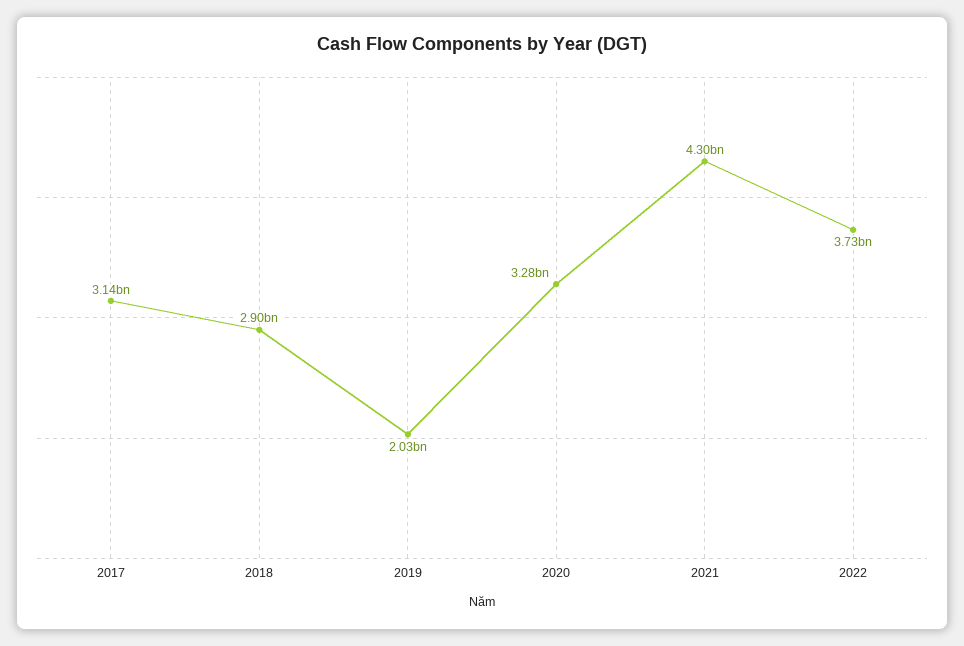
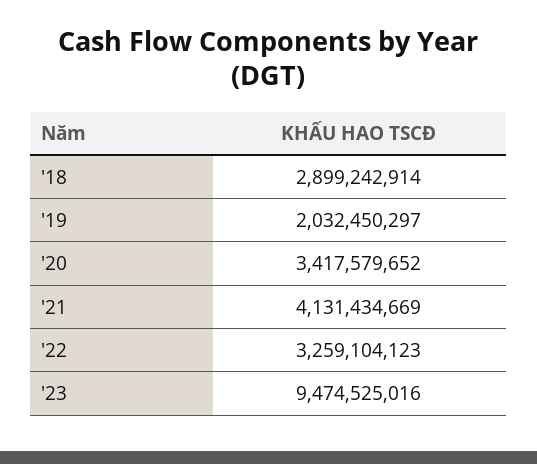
2017: 3140000000 -> none
2020: 3280000000 -> 3417579652
2021: 4300000000 -> 4131434669
2022: 3730000000 -> 3259104123
'23: none -> 9474525016

